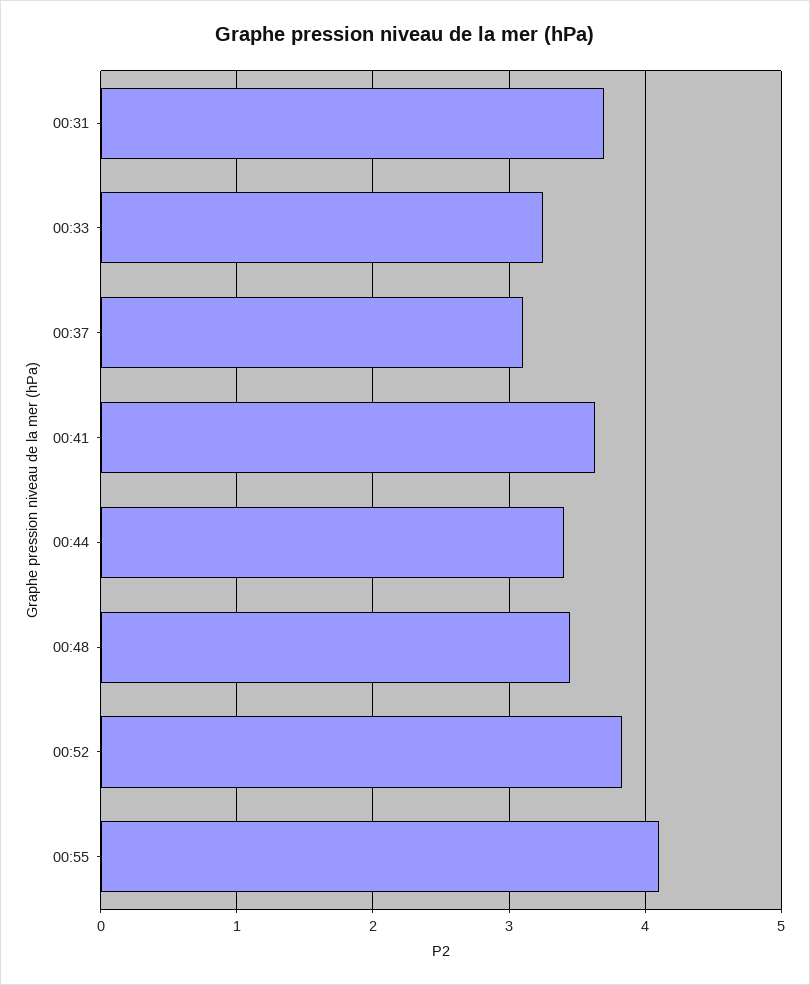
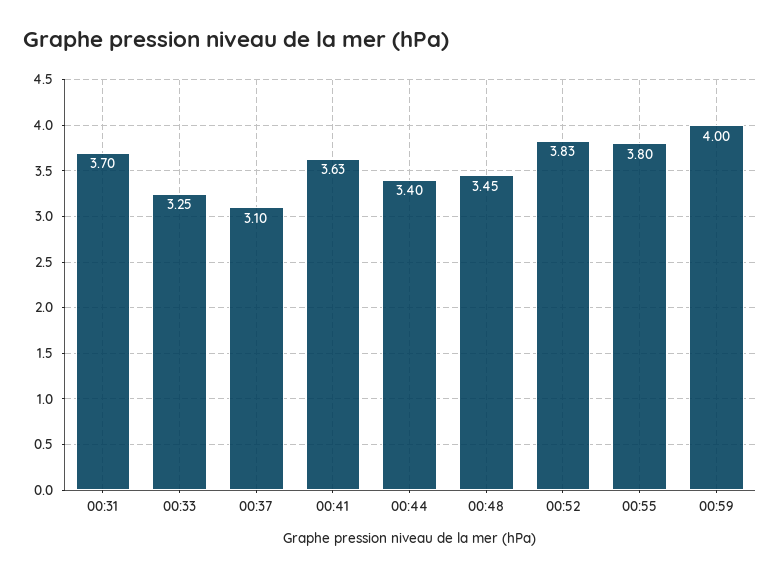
00:55: 4.1 -> 3.8
00:59: none -> 4

